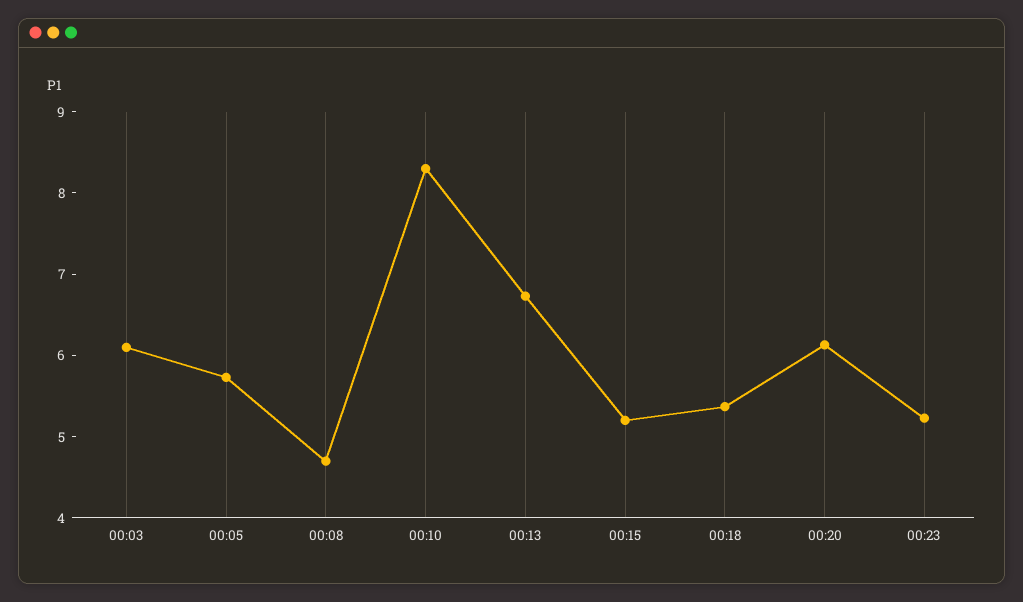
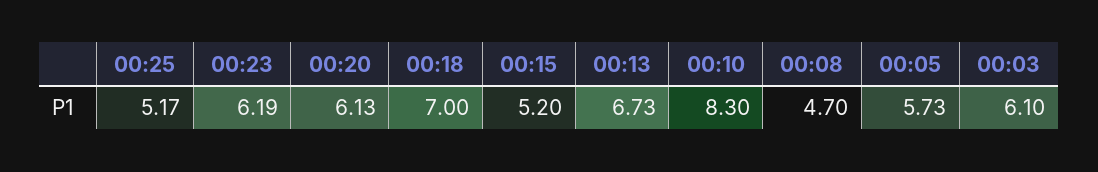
00:18: 5.4 -> 7
00:23: 5.2 -> 6.19
00:25: none -> 5.17

